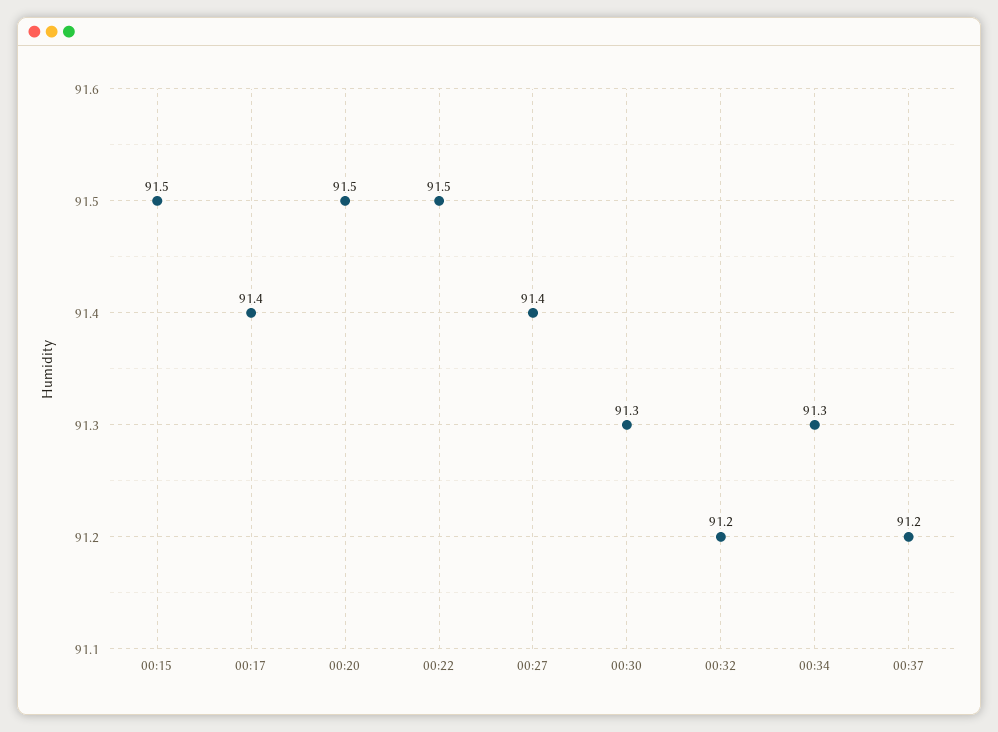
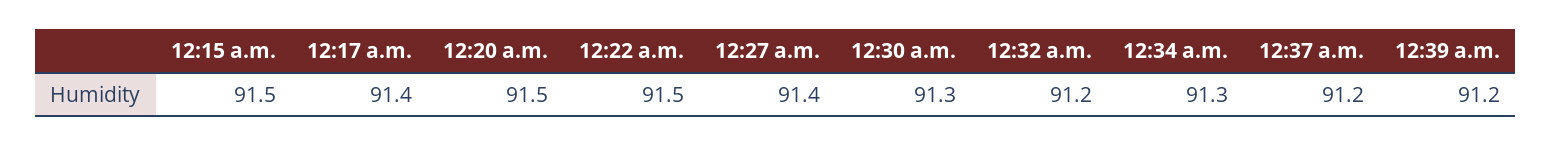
12:39 a.m.: none -> 91.2

